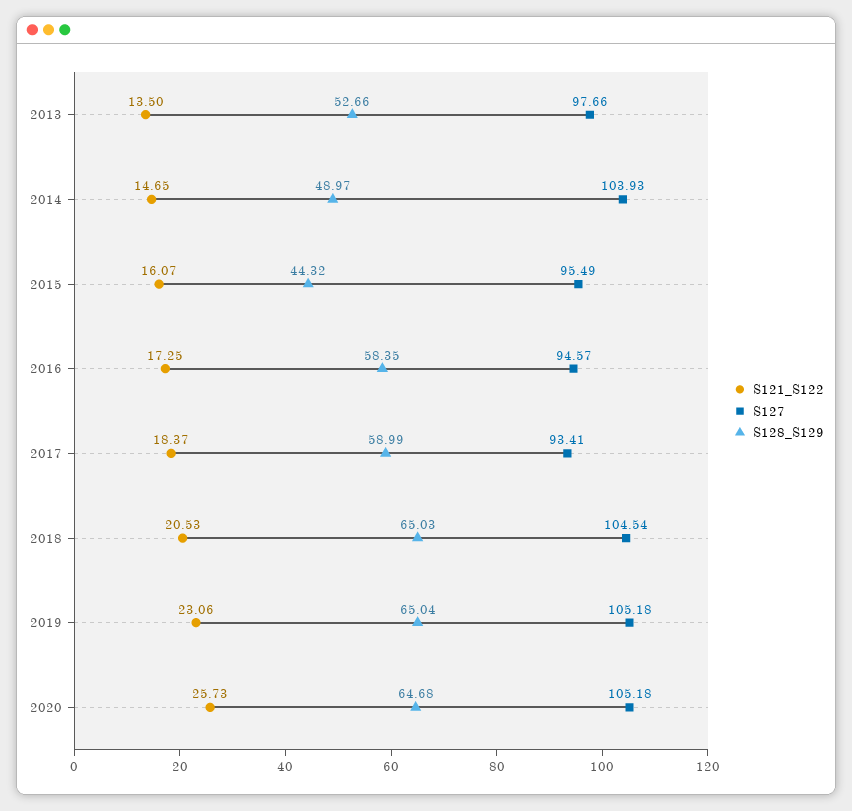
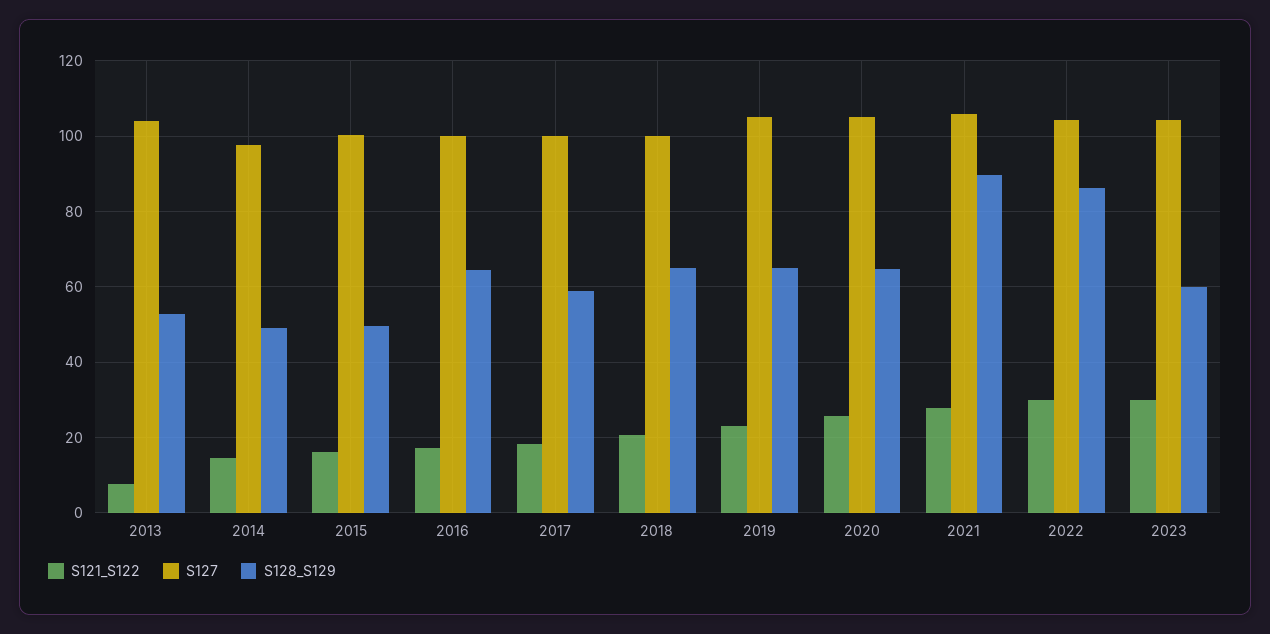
S121_S122, 2013: 13.5 -> 8
S127, 2013: 97.66 -> 104
S127, 2014: 103.93 -> 98
S127, 2015: 95.49 -> 100
S128_S129, 2015: 44.32 -> 50
S127, 2016: 94.57 -> 100
S128_S129, 2016: 58.35 -> 64
S127, 2017: 93.41 -> 100
S127, 2018: 104.54 -> 100
S121_S122, 2021: none -> 28
S127, 2021: none -> 106
S128_S129, 2021: none -> 90
S121_S122, 2022: none -> 30
S127, 2022: none -> 104
S128_S129, 2022: none -> 86
S121_S122, 2023: none -> 30
S127, 2023: none -> 104
S128_S129, 2023: none -> 60

